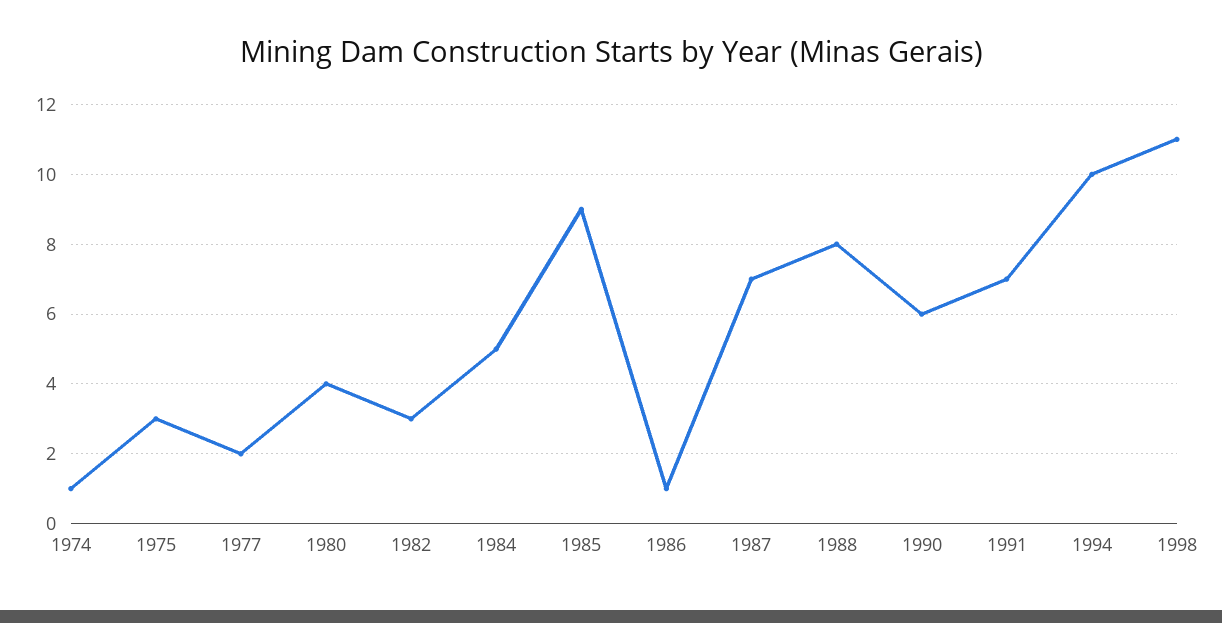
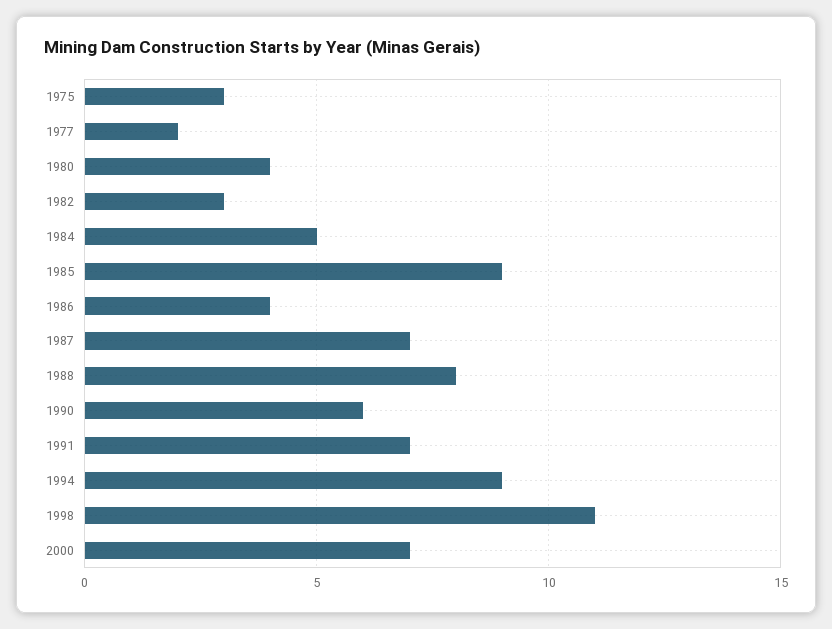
1974: 1 -> none
1986: 1 -> 4
1994: 10 -> 9
2000: none -> 7

